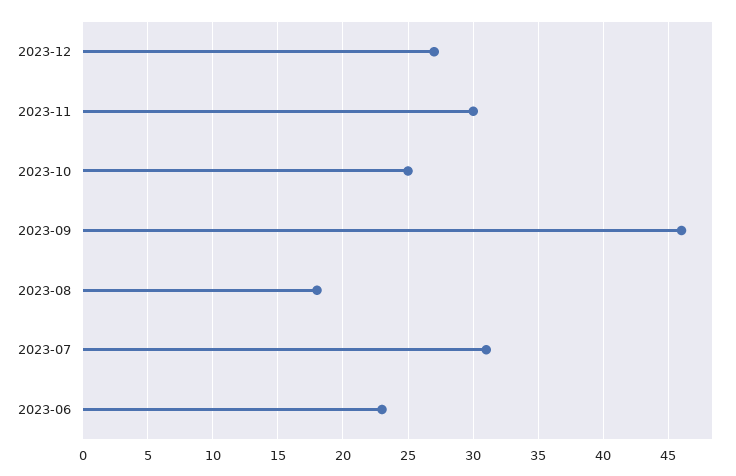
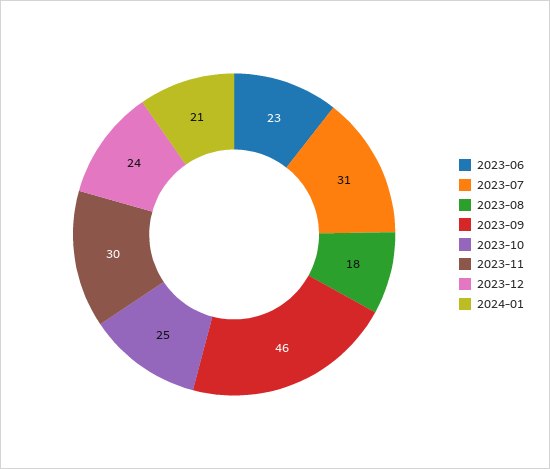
2023-12: 27 -> 24
2024-01: none -> 21

